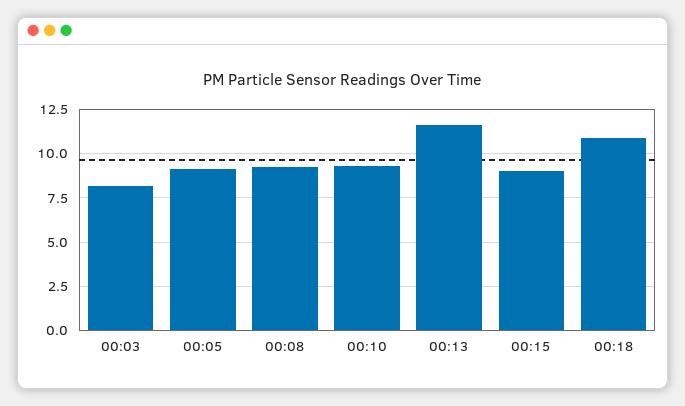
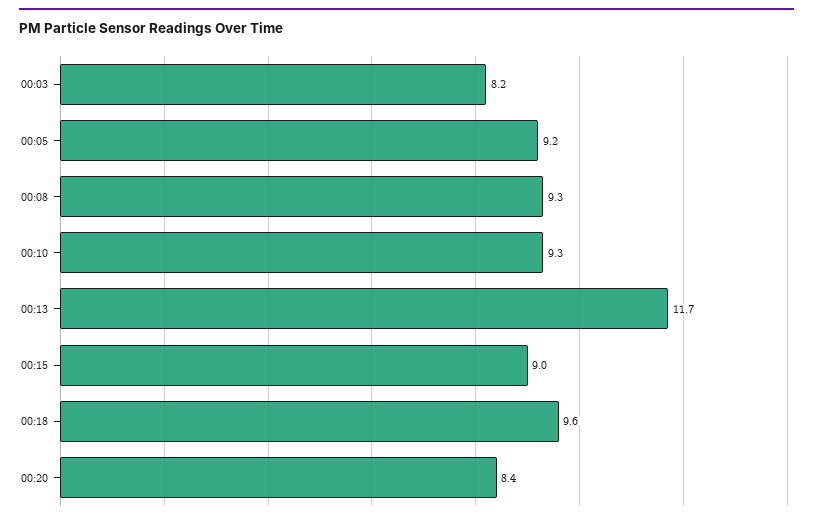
00:18: 11 -> 9.6
00:20: none -> 8.4

